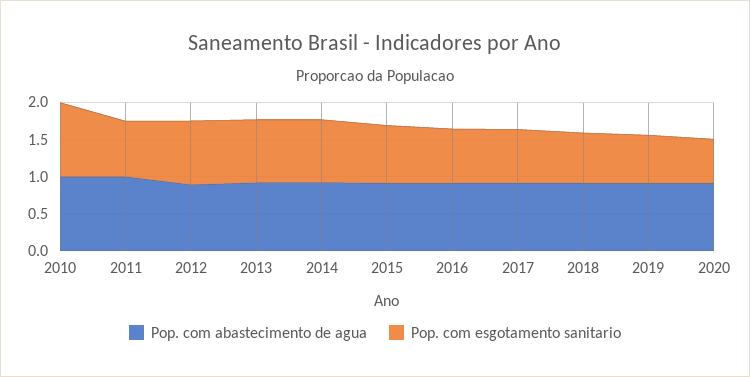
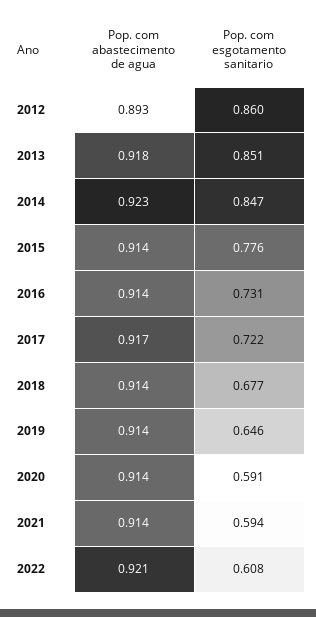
Pop. com abastecimento de agua, 2010: 1 -> none
Pop. com esgotamento sanitario, 2010: 1 -> none
Pop. com abastecimento de agua, 2011: 1 -> none
Pop. com esgotamento sanitario, 2011: 0.75 -> none
Pop. com abastecimento de agua, 2021: none -> 0.914
Pop. com esgotamento sanitario, 2021: none -> 0.594
Pop. com abastecimento de agua, 2022: none -> 0.921
Pop. com esgotamento sanitario, 2022: none -> 0.608

